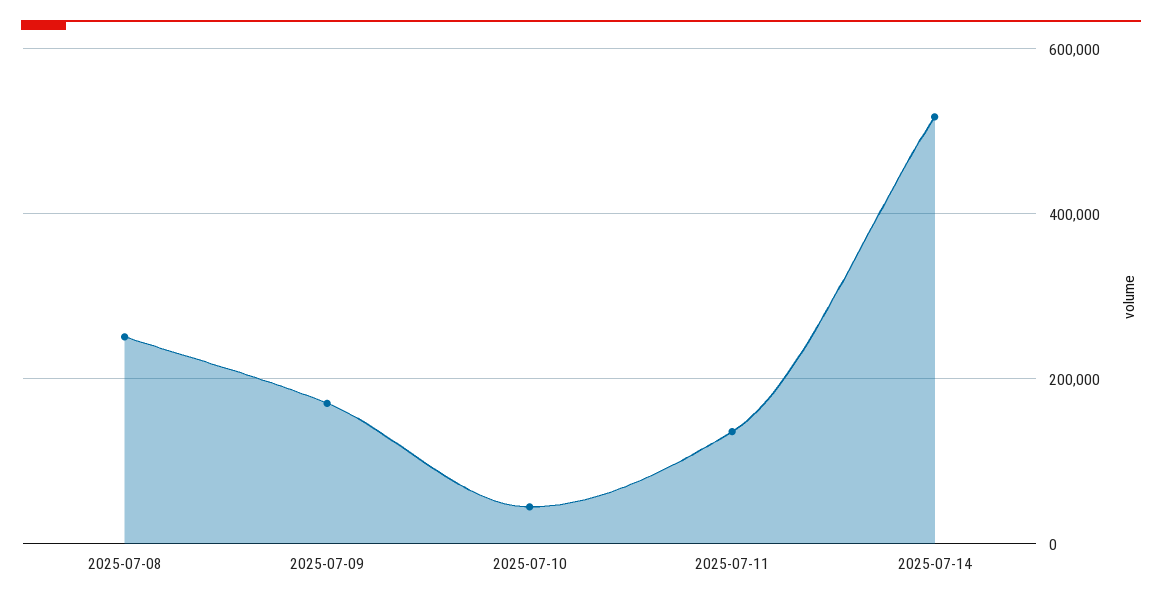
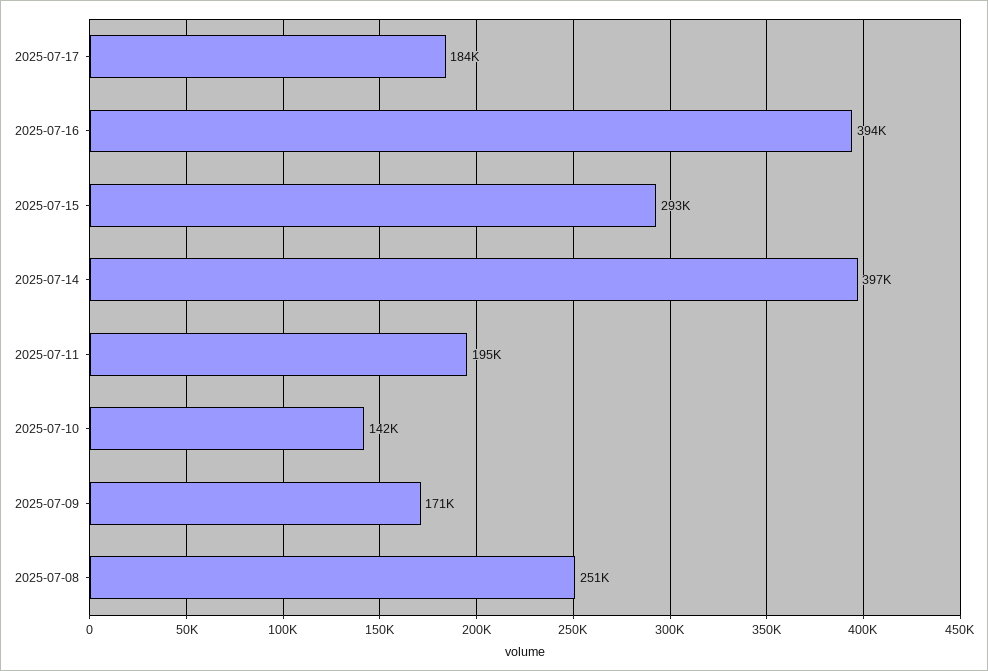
2025-07-10: 40000 -> 142000
2025-07-11: 140000 -> 195000
2025-07-14: 520000 -> 397000
2025-07-17: none -> 184000
2025-07-16: none -> 394000
2025-07-15: none -> 293000

